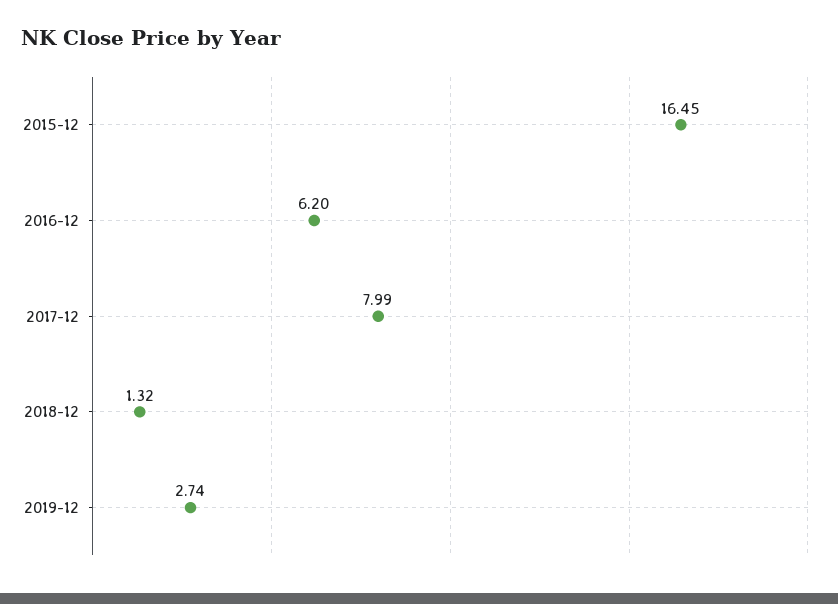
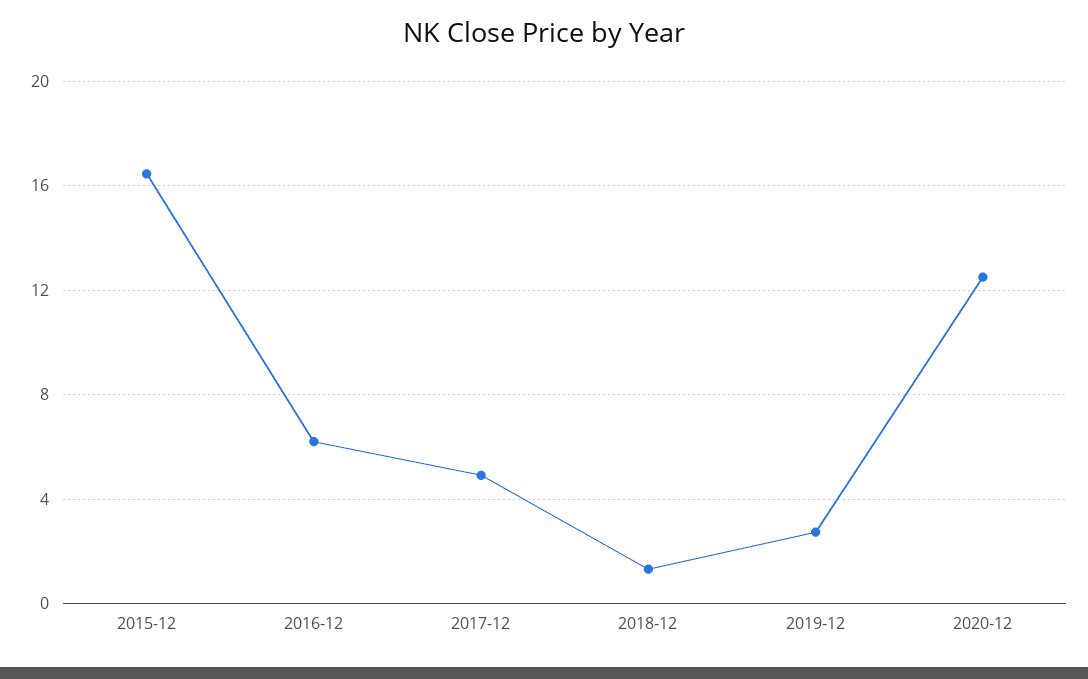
2017-12: 7.99 -> 5
2020-12: none -> 12.5

